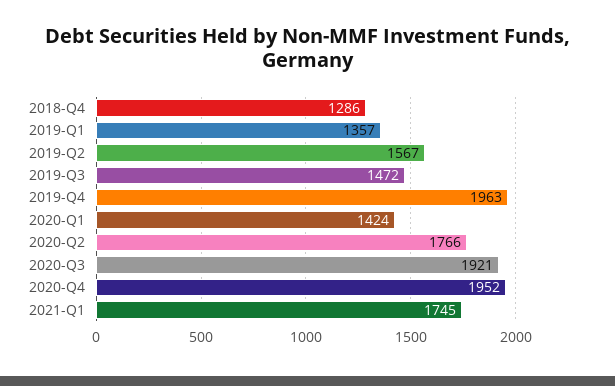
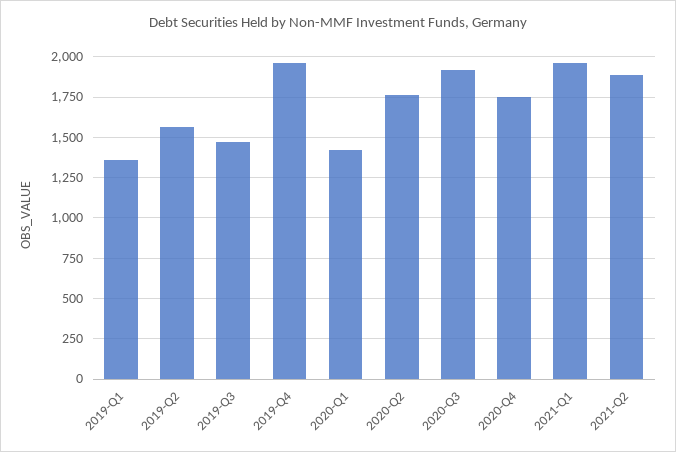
2018-Q4: 1286 -> none
2020-Q4: 1952 -> 1750
2021-Q1: 1745 -> 1950
2021-Q2: none -> 1900

